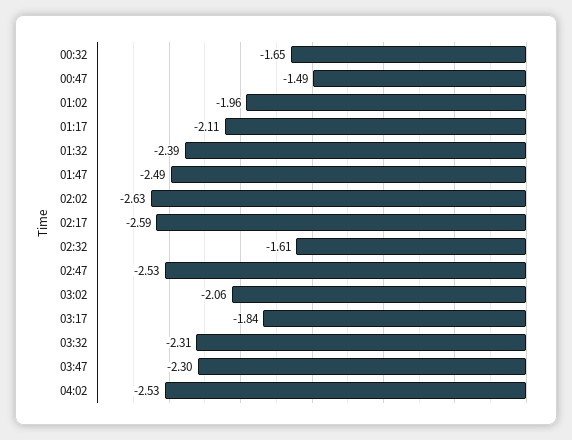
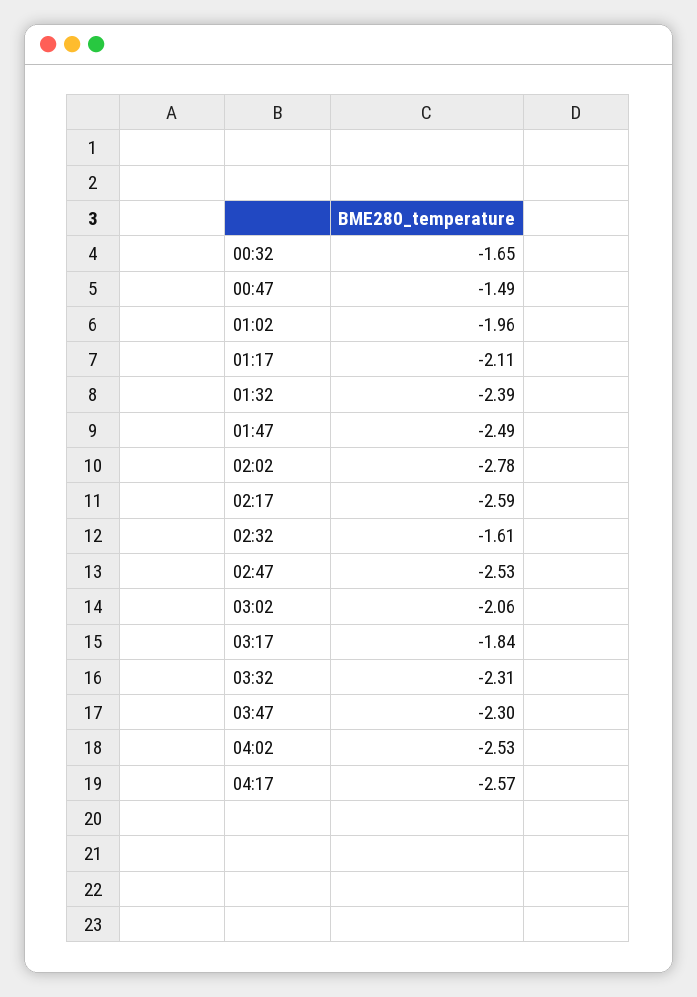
02:02: -2.63 -> -2.78
04:17: none -> -2.57

